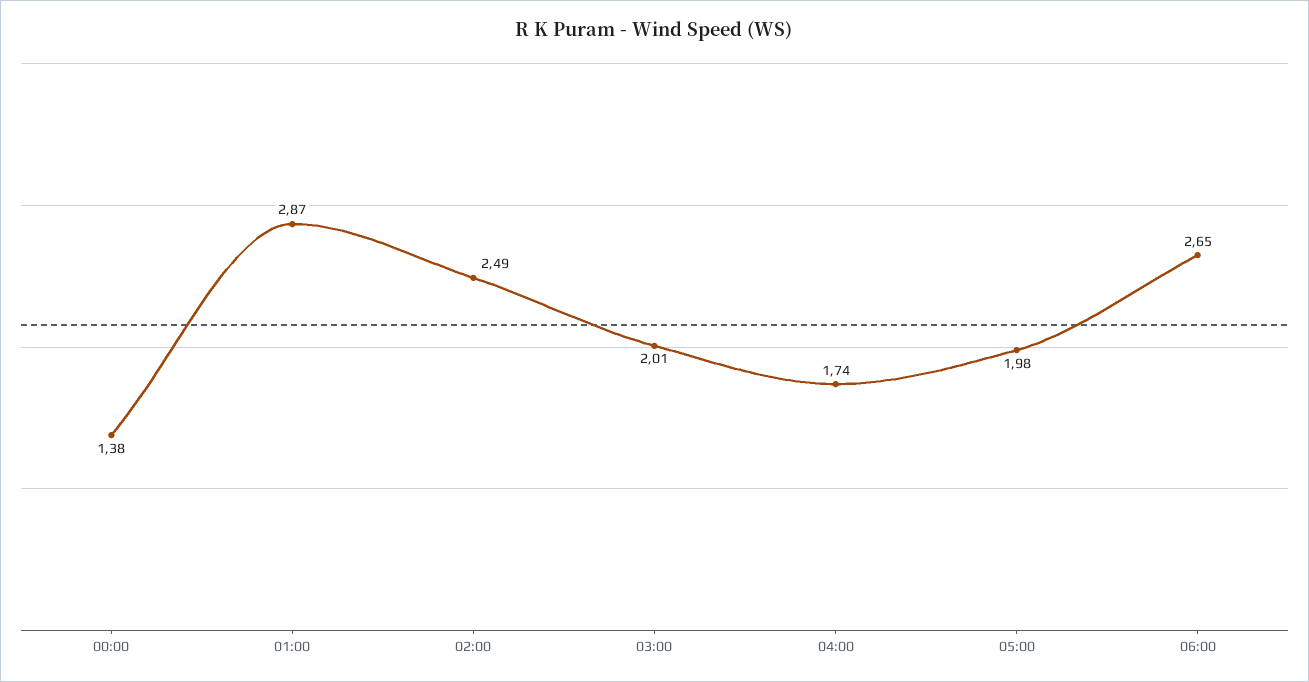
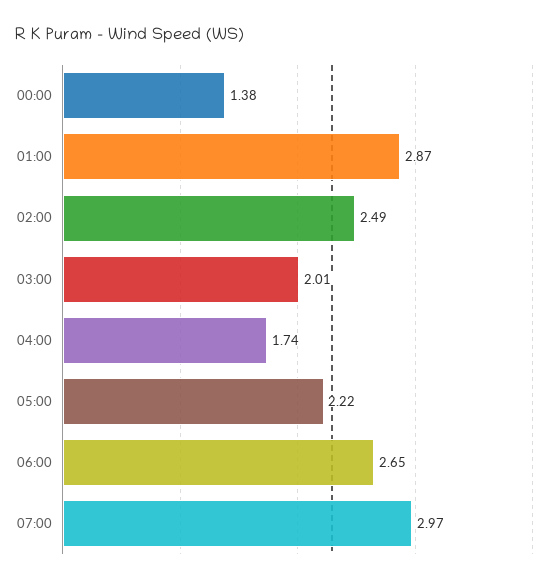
05:00: 1.98 -> 2.22
07:00: none -> 2.97

